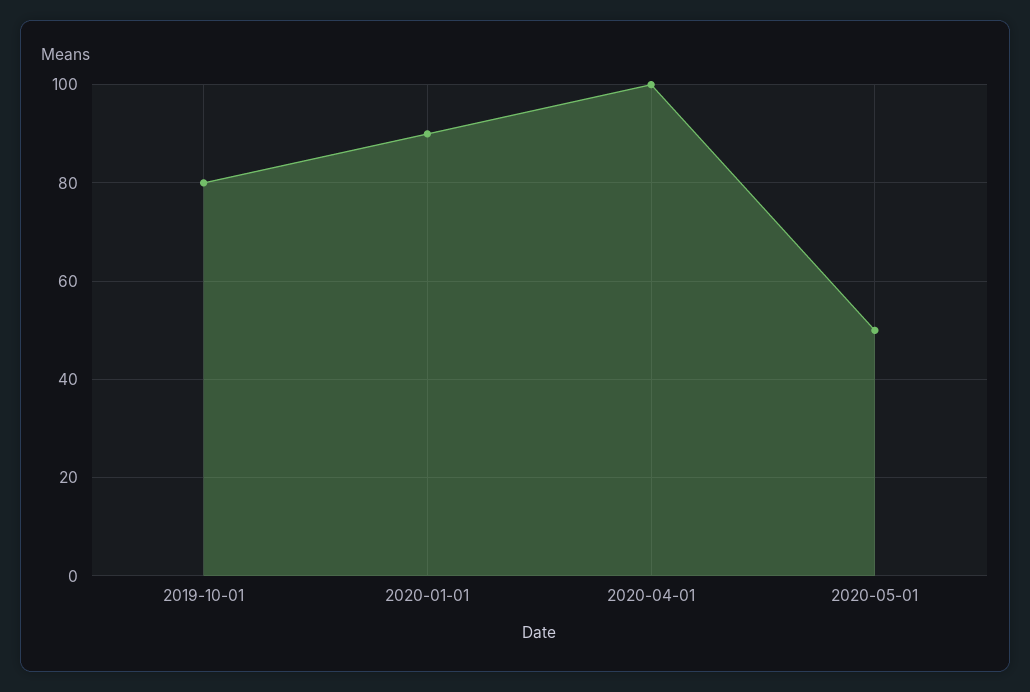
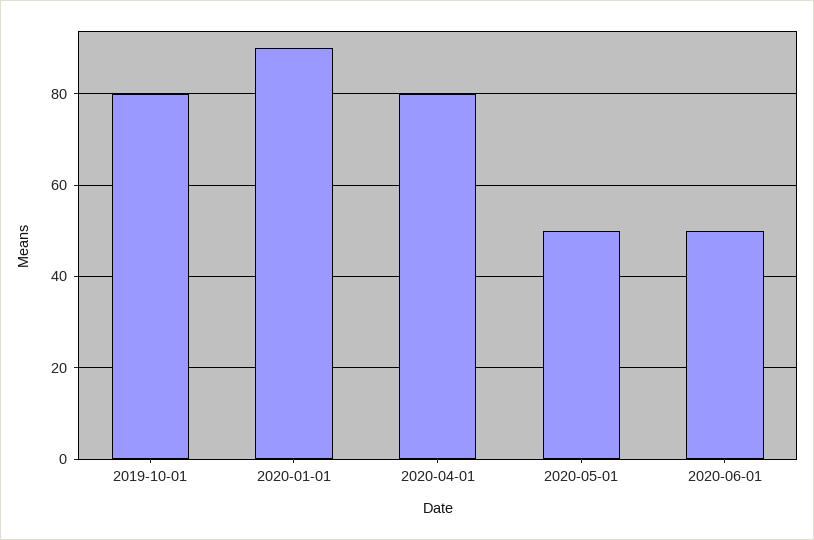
2020-04-01: 100 -> 80
2020-06-01: none -> 50

